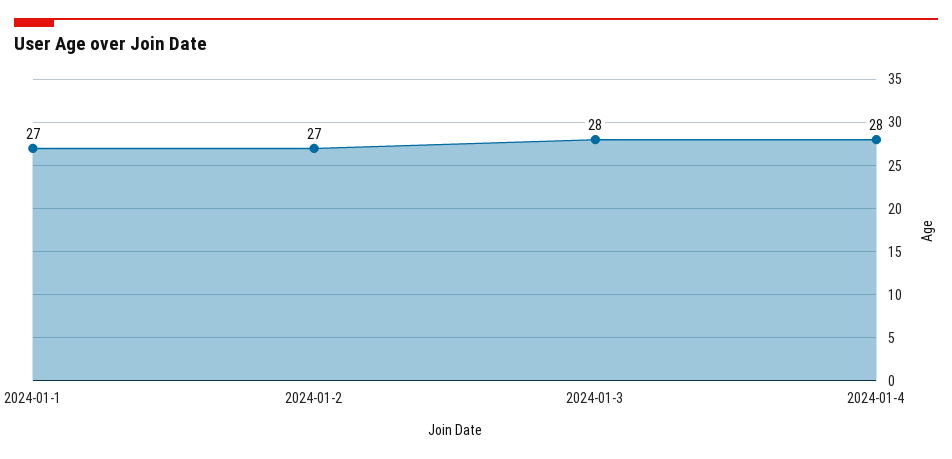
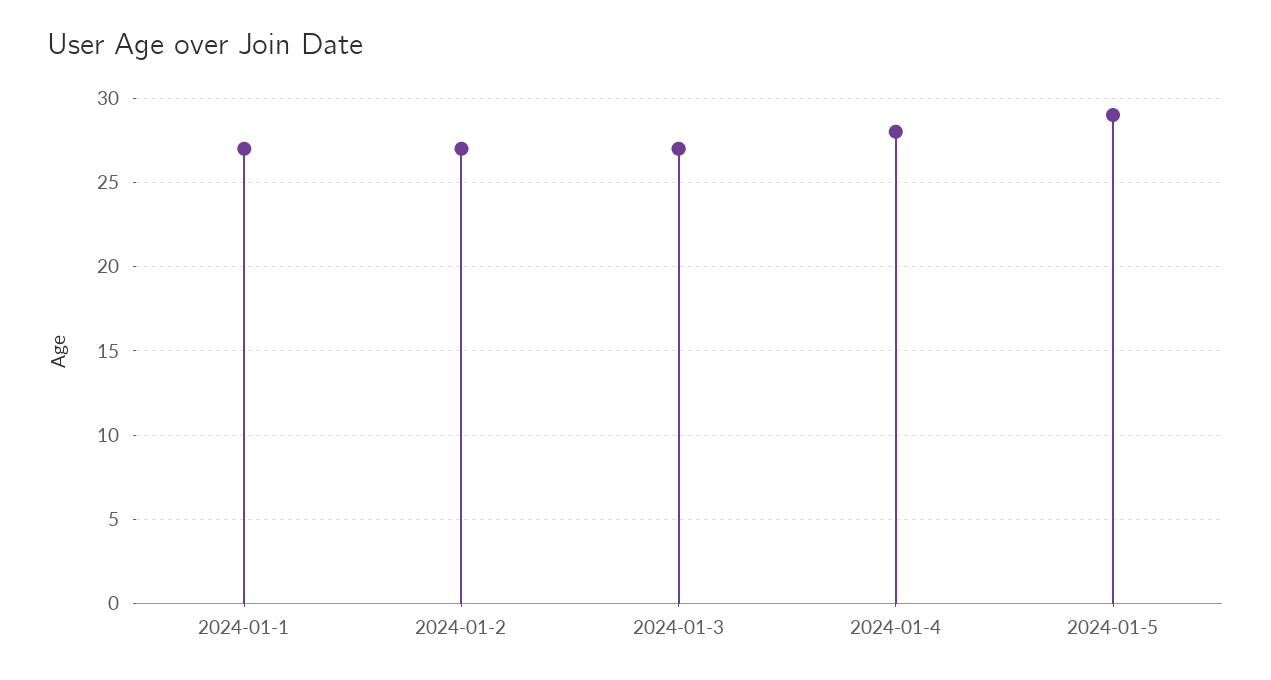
2024-01-3: 28 -> 27
2024-01-5: none -> 29

